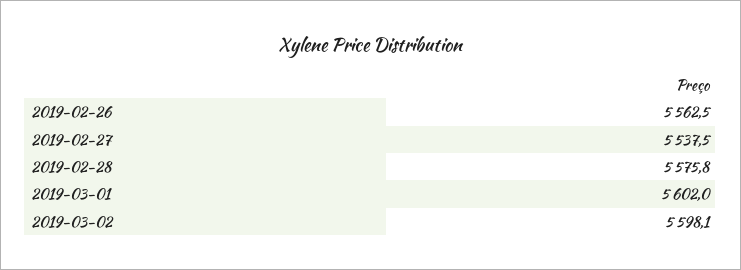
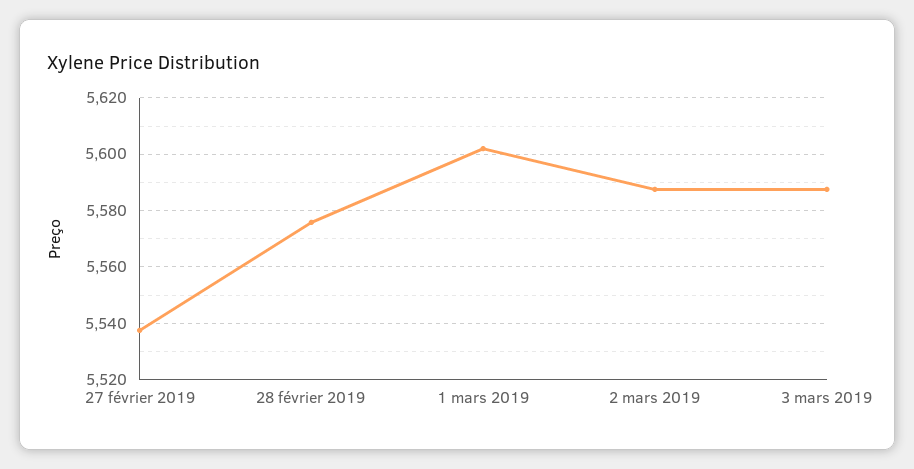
2019-02-26: 5562.5 -> none
2019-03-02: 5598.1 -> 5587.5
3 mars 2019: none -> 5587.5

